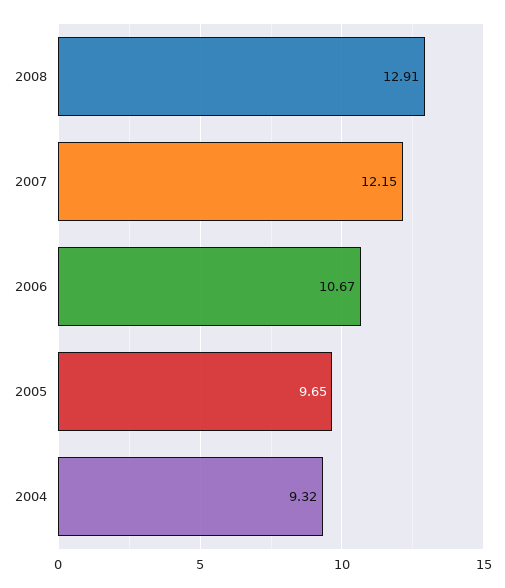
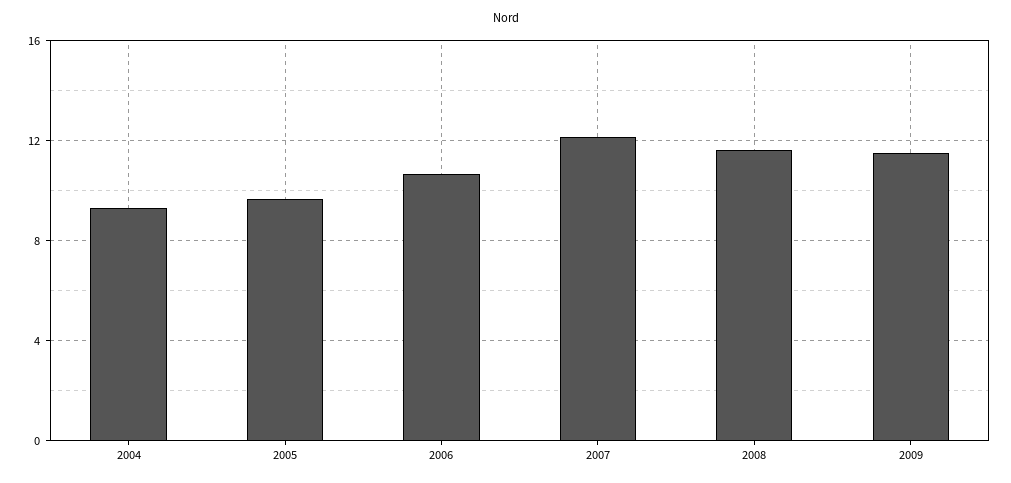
2008: 12.91 -> 11.5
2009: none -> 11.5

